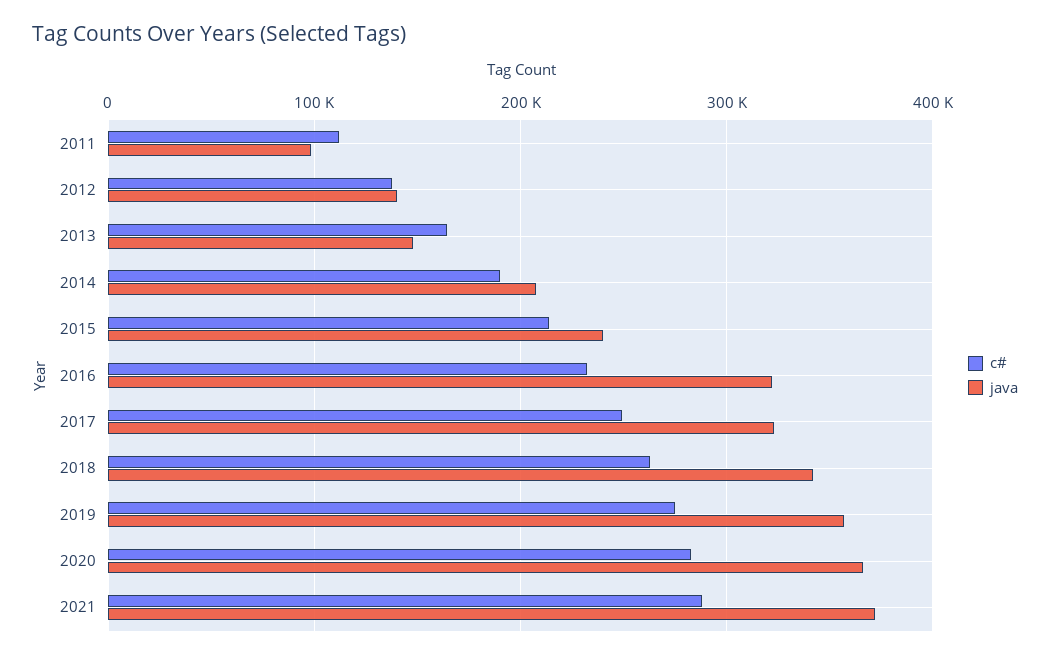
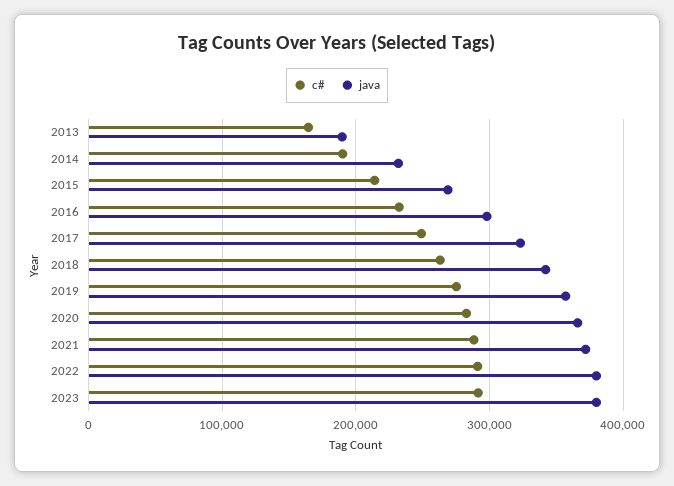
c#, 2011: 110000 -> none
java, 2011: 100000 -> none
c#, 2012: 140000 -> none
java, 2012: 140000 -> none
java, 2013: 150000 -> 190000
java, 2014: 210000 -> 230000
java, 2015: 240000 -> 270000
java, 2016: 320000 -> 300000
c#, 2022: none -> 290000
java, 2022: none -> 380000
c#, 2023: none -> 290000
java, 2023: none -> 380000

